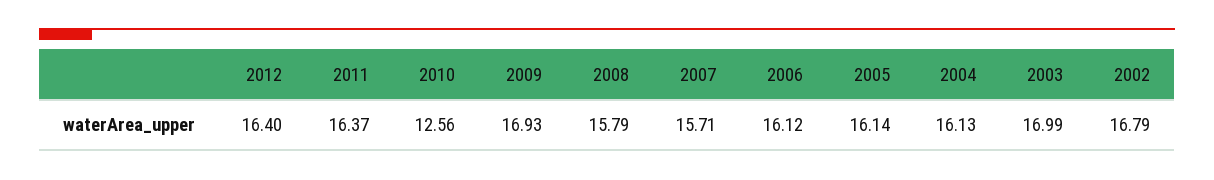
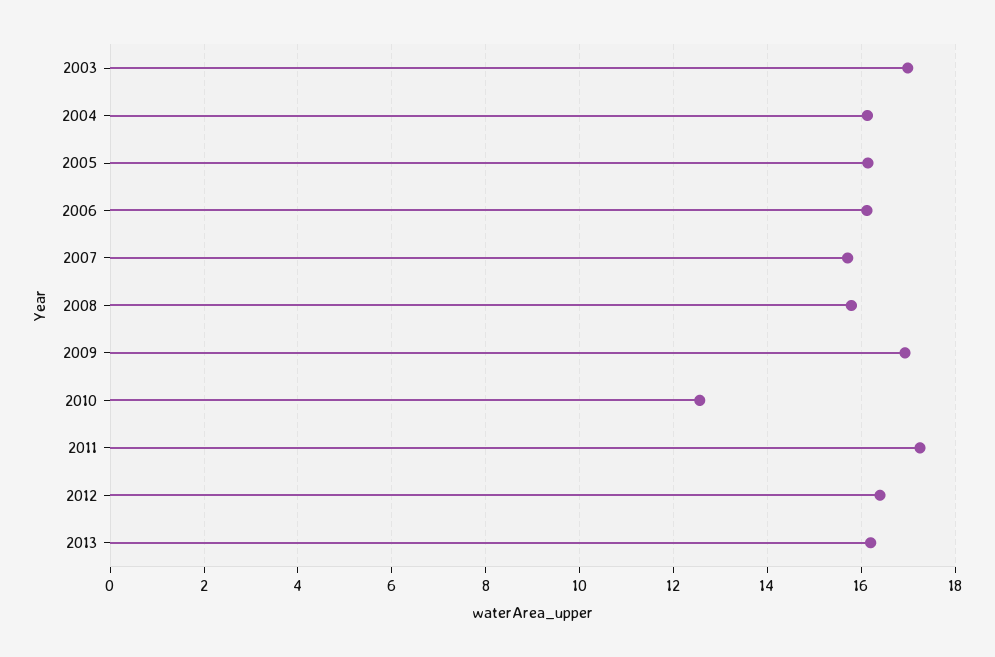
2011: 16.37 -> 17.2
2002: 16.79 -> none
2013: none -> 16.2

